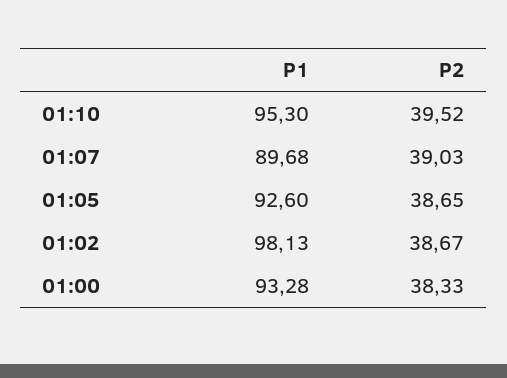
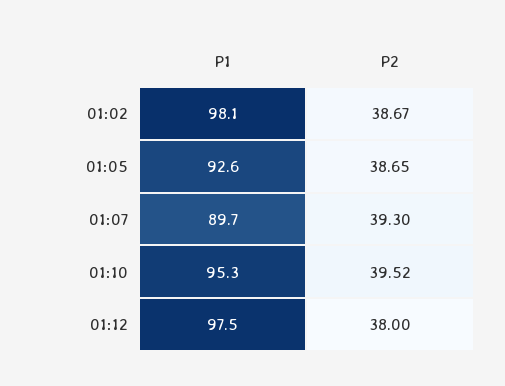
P2, 01:07: 39.03 -> 39.3
P1, 01:00: 93.28 -> none
P2, 01:00: 38.33 -> none
P1, 01:12: none -> 97.5
P2, 01:12: none -> 38

